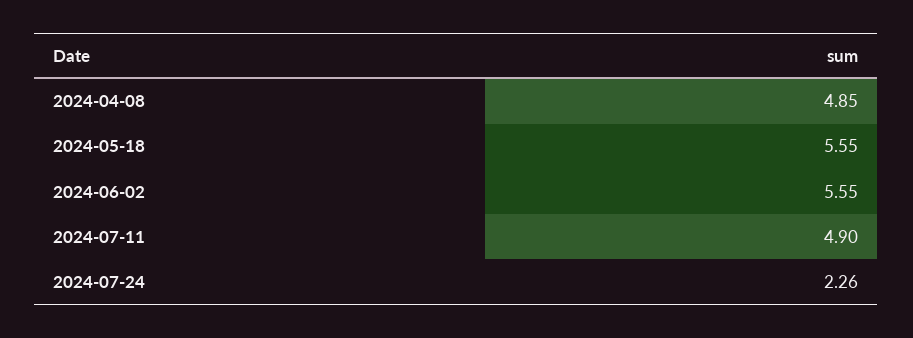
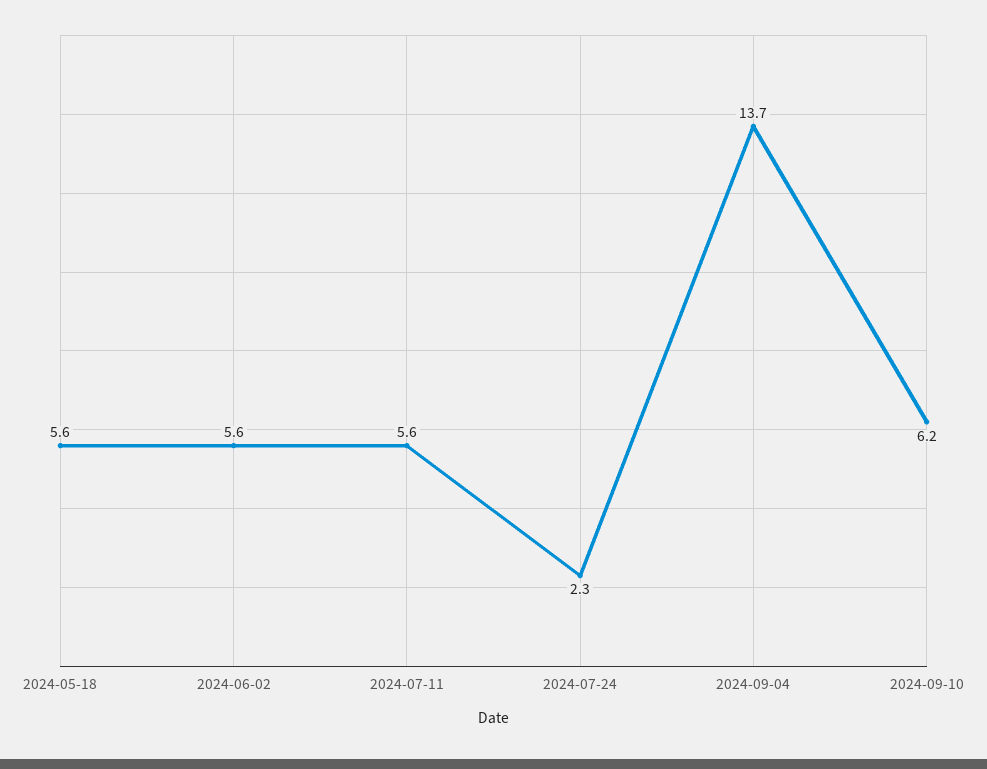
2024-04-08: 4.85 -> none
2024-07-11: 4.9 -> 5.6
2024-09-04: none -> 13.7
2024-09-10: none -> 6.2

